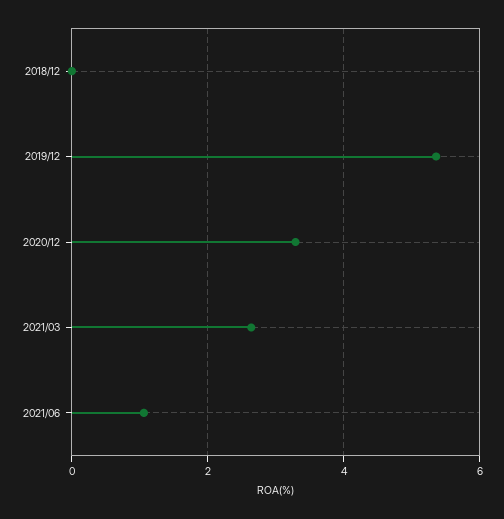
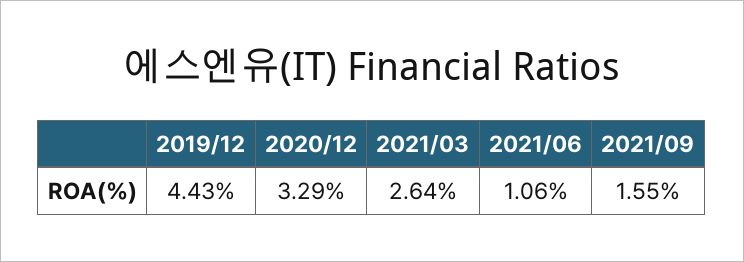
2018/12: 0 -> none
2019/12: 5.4 -> 4.43
2021/09: none -> 1.55

